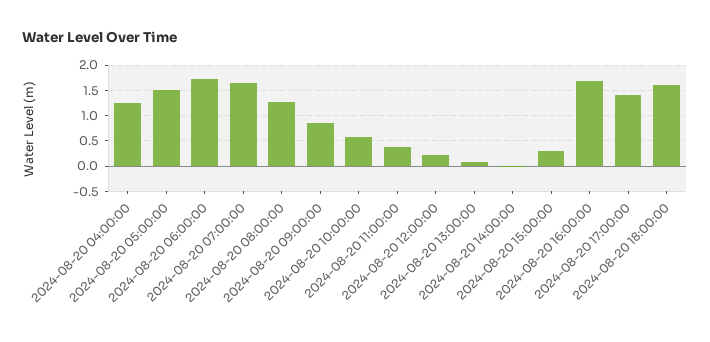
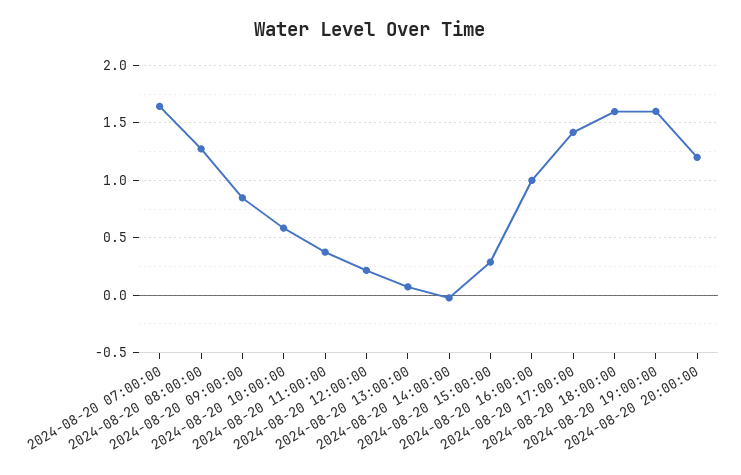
2024-08-20 04:00:00: 1.25 -> none
2024-08-20 05:00:00: 1.5 -> none
2024-08-20 06:00:00: 1.75 -> none
2024-08-20 16:00:00: 1.75 -> 1
2024-08-20 19:00:00: none -> 1.6
2024-08-20 20:00:00: none -> 1.2

